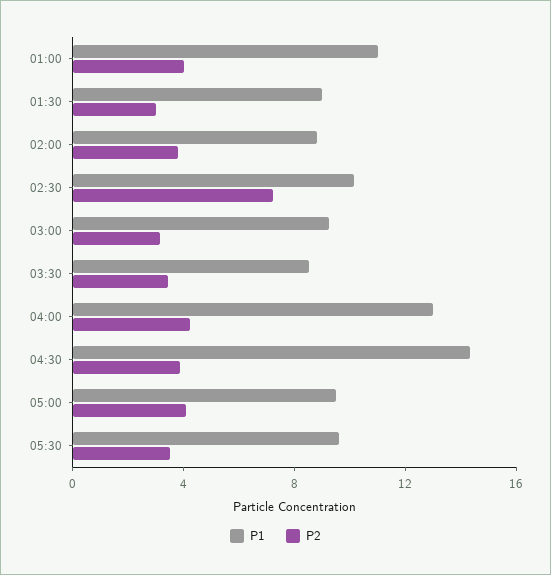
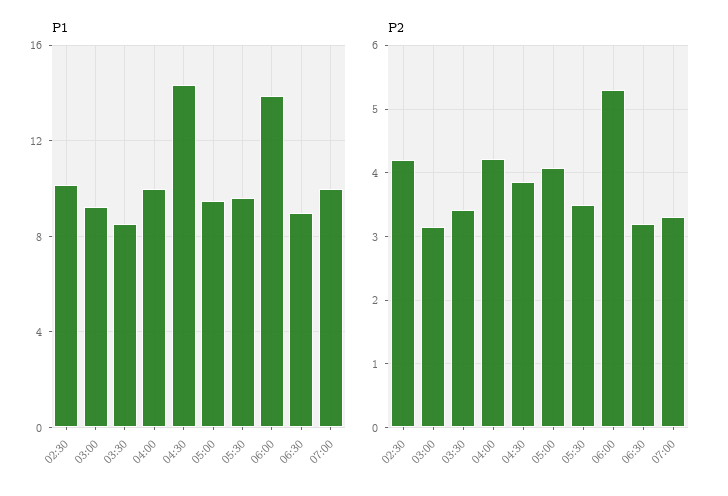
P1, 01:00: 11 -> none
P2, 01:00: 4 -> none
P1, 01:30: 9 -> none
P2, 01:30: 3 -> none
P1, 02:00: 9 -> none
P2, 02:00: 4 -> none
P2, 02:30: 7 -> 4.2
P1, 04:00: 13 -> 10
P1, 06:00: none -> 14
P1, 06:30: none -> 9
P1, 07:00: none -> 10
P2, 06:00: none -> 5.3
P2, 06:30: none -> 3.2
P2, 07:00: none -> 3.3

